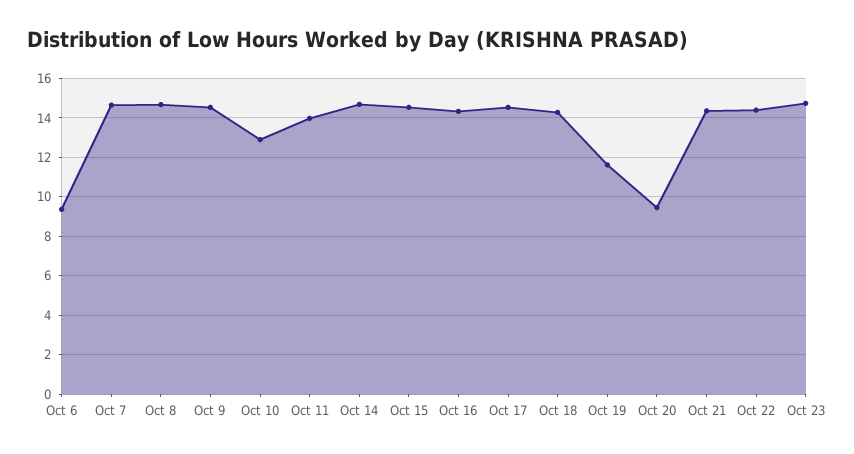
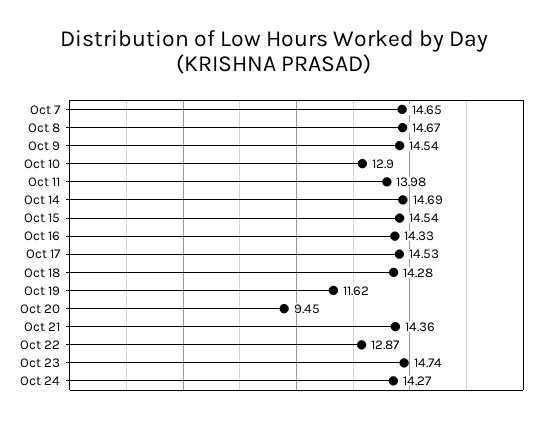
Oct 6: 9.5 -> none
Oct 22: 14.5 -> 12.87
Oct 24: none -> 14.27

